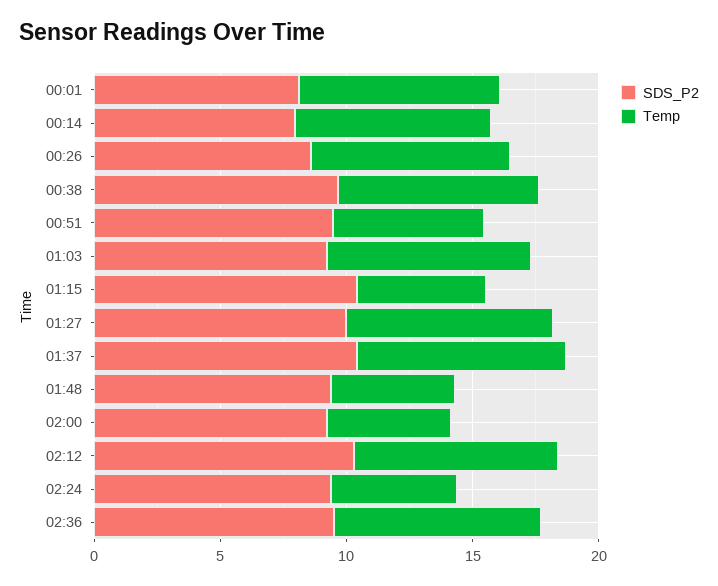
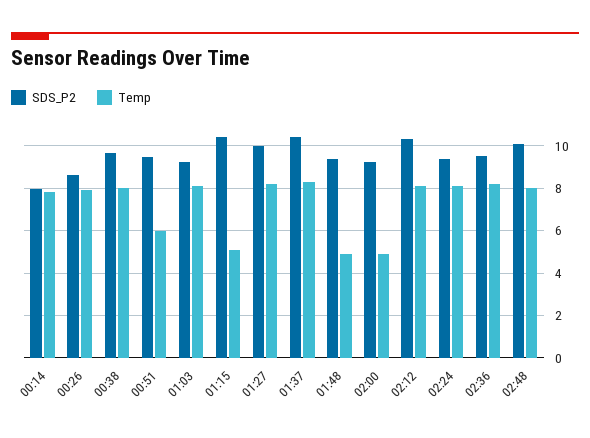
SDS_P2, 00:01: 8 -> none
Temp, 00:01: 8 -> none
Temp, 02:24: 5 -> 8
SDS_P2, 02:48: none -> 10
Temp, 02:48: none -> 8

